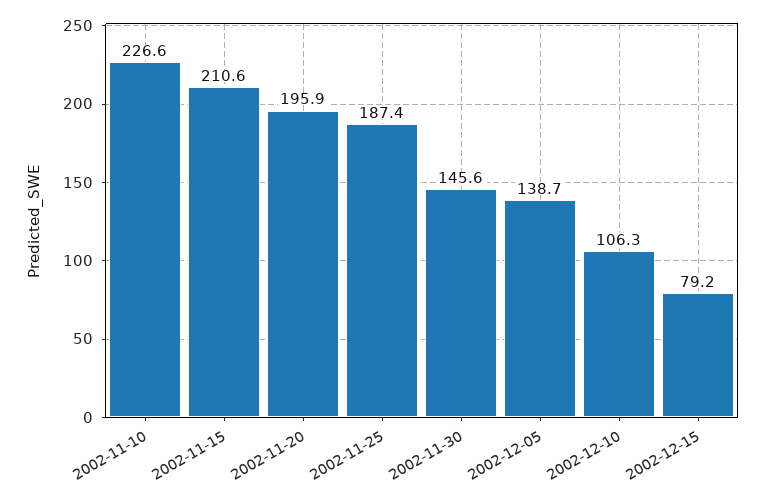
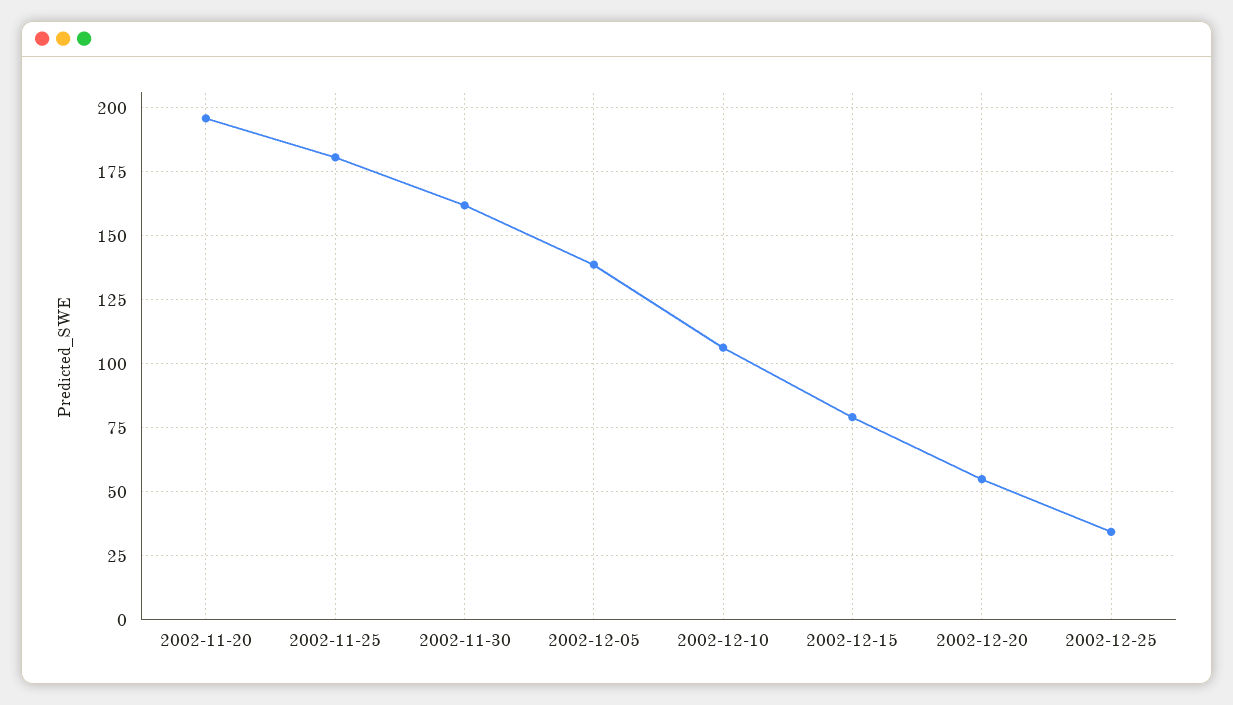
2002-11-10: 226.6 -> none
2002-11-15: 210.6 -> none
2002-11-25: 187.4 -> 180
2002-11-30: 145.6 -> 162.5
2002-12-20: none -> 55
2002-12-25: none -> 35

